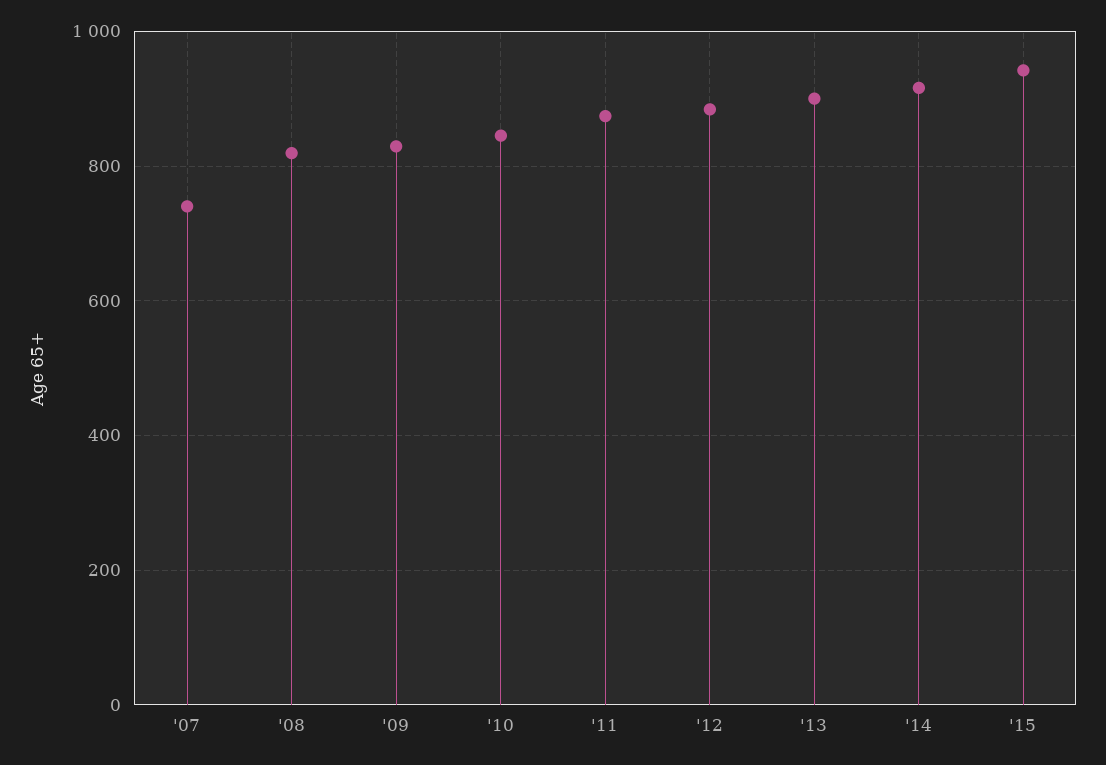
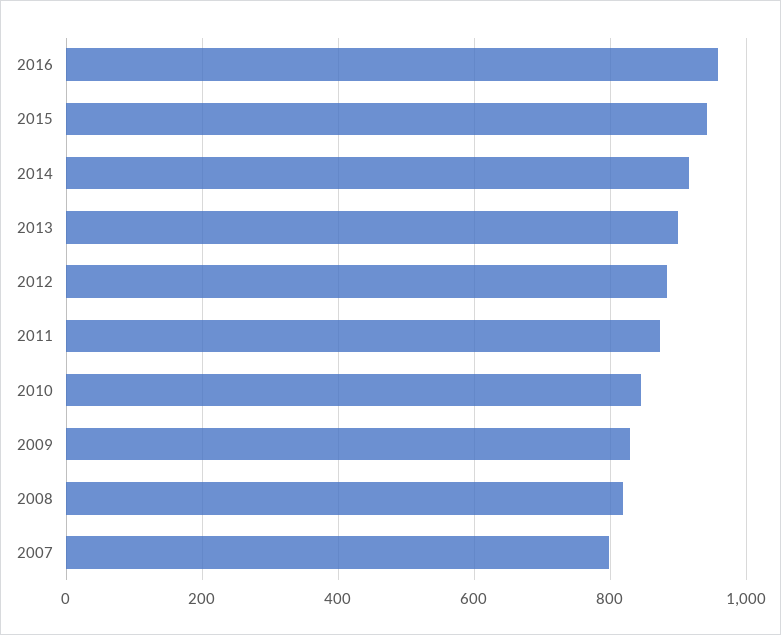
'07: 740 -> 800
2016: none -> 960

